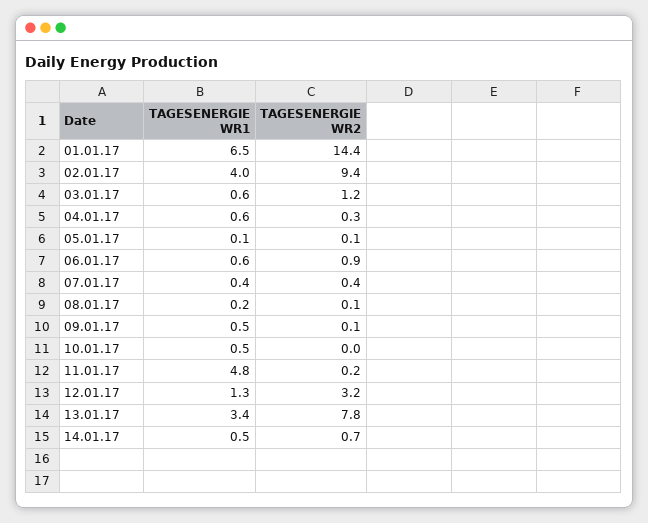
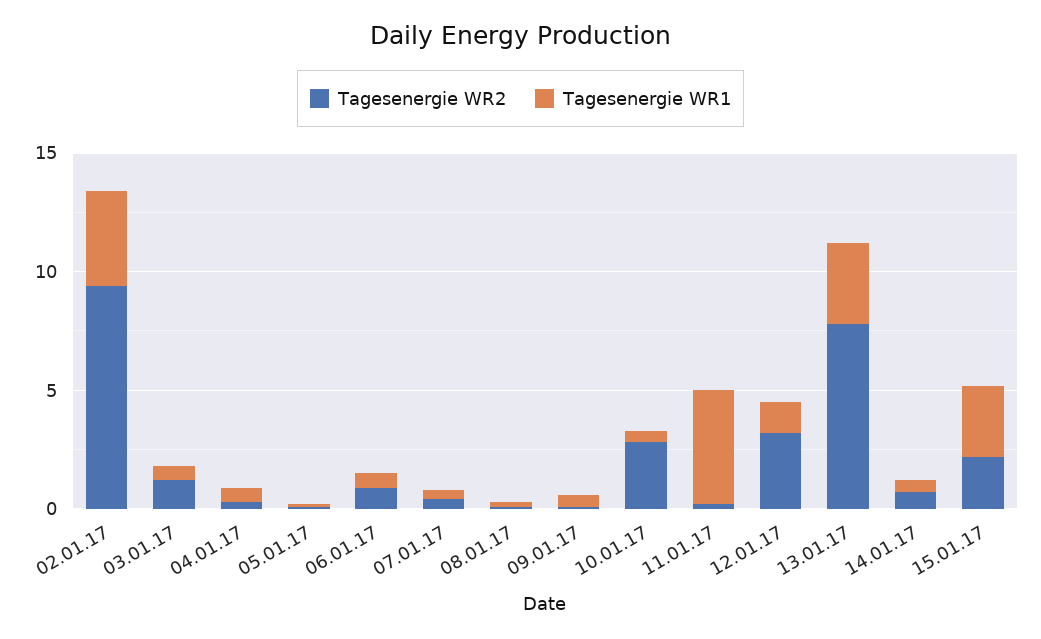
TAGESENERGIE WR1, 01.01.17: 6.5 -> none
TAGESENERGIE WR2, 01.01.17: 14.4 -> none
TAGESENERGIE WR2, 10.01.17: 0 -> 3
TAGESENERGIE WR2, 15.01.17: none -> 2
TAGESENERGIE WR1, 15.01.17: none -> 3

